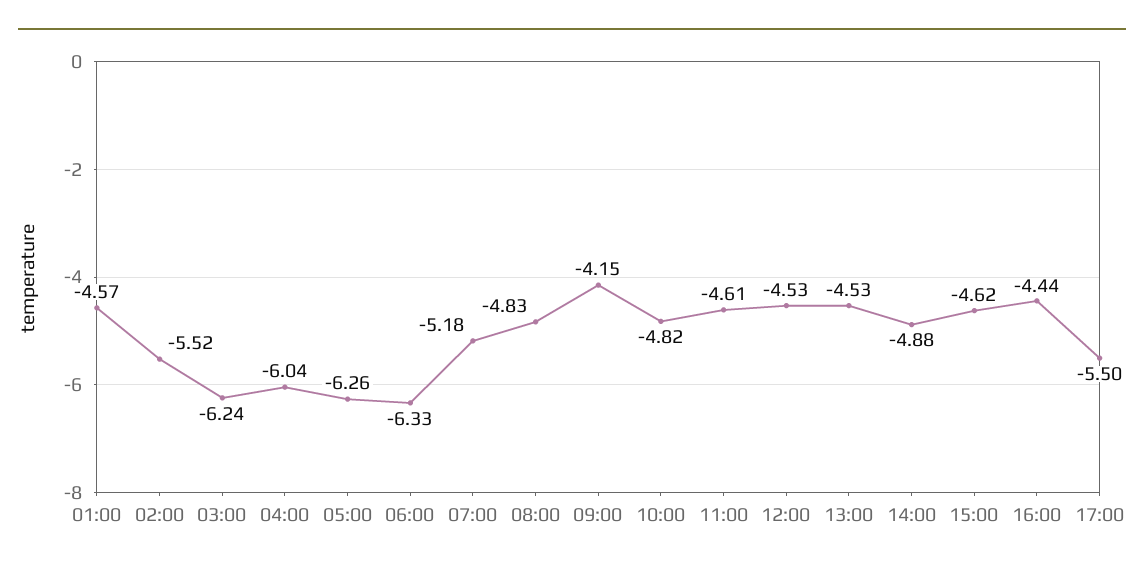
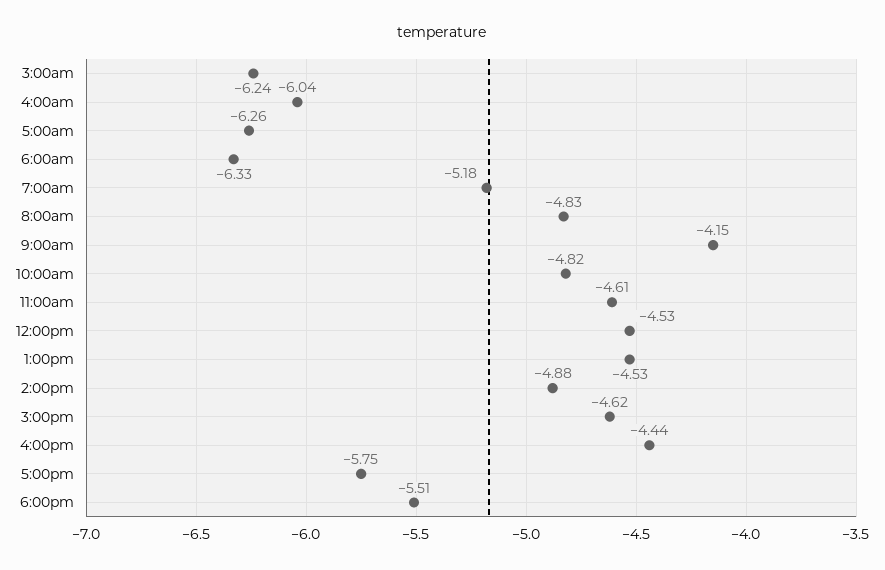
01:00: -4.57 -> none
02:00: -5.52 -> none
17:00: -5.5 -> -5.75
6:00pm: none -> -5.51

